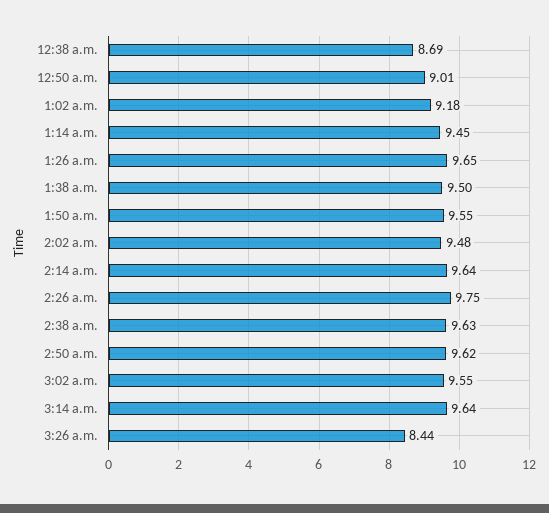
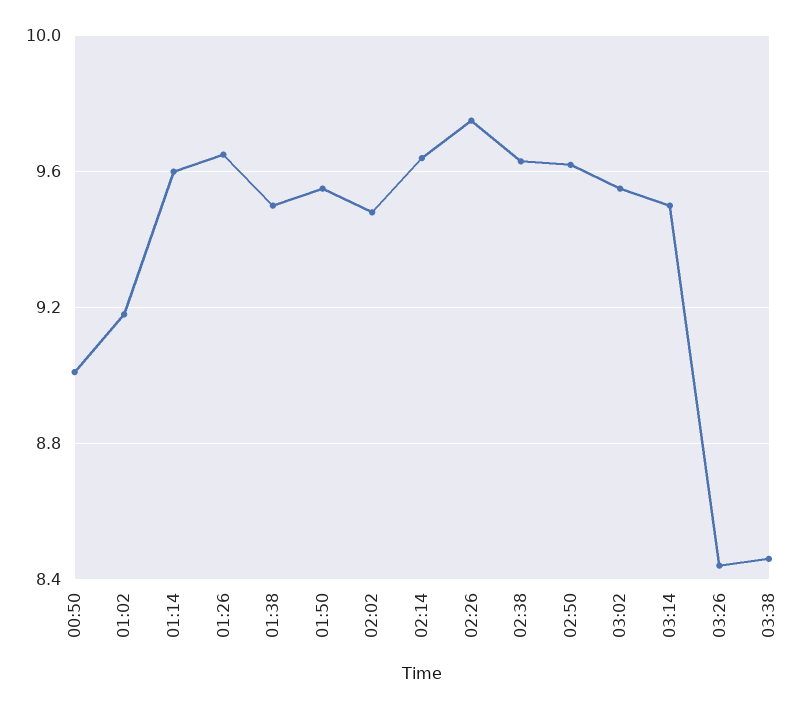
12:38 a.m.: 8.69 -> none
1:14 a.m.: 9.45 -> 9.6
3:14 a.m.: 9.64 -> 9.5
03:38: none -> 8.45

